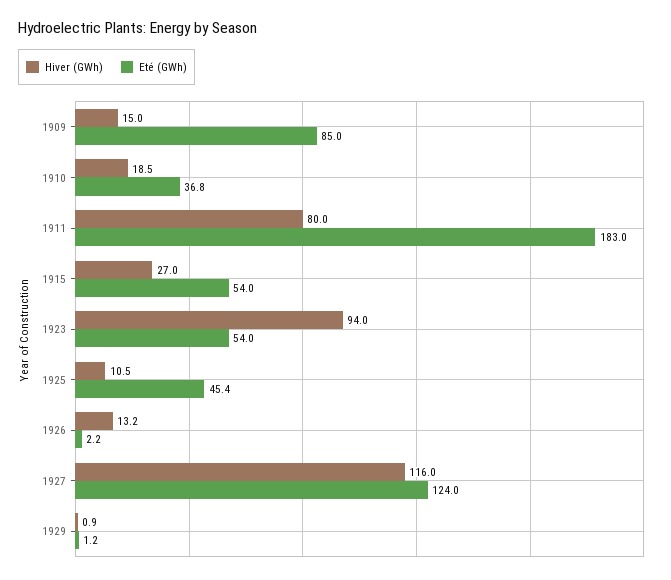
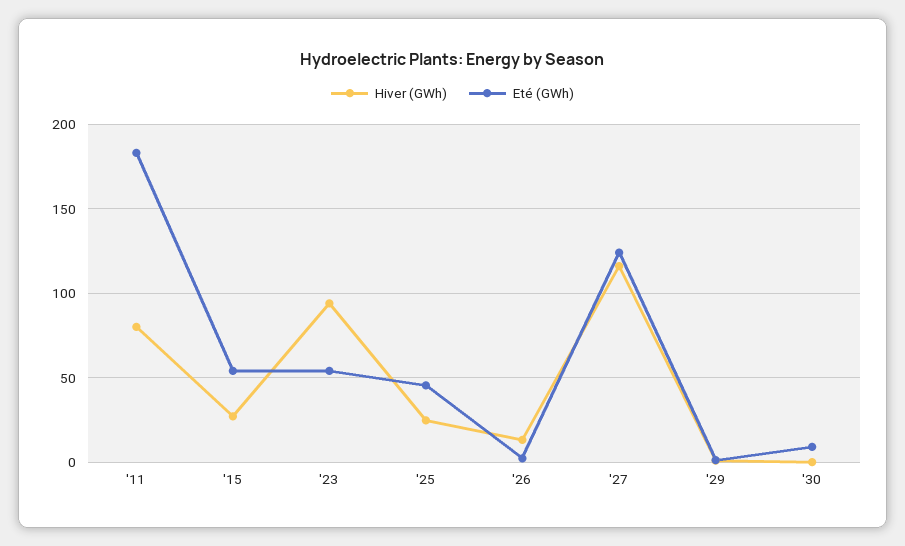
Hiver (GWh), 1909: 15 -> none
Eté (GWh), 1909: 85 -> none
Hiver (GWh), 1910: 18.5 -> none
Eté (GWh), 1910: 36.8 -> none
Hiver (GWh), 1925: 10.5 -> 25
Hiver (GWh), '30: none -> 0
Eté (GWh), '30: none -> 10

